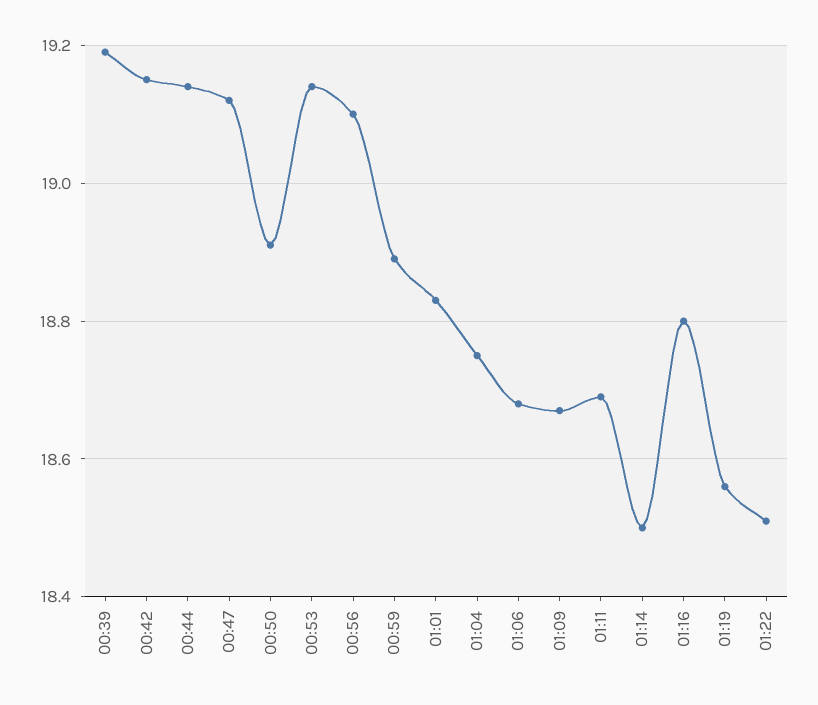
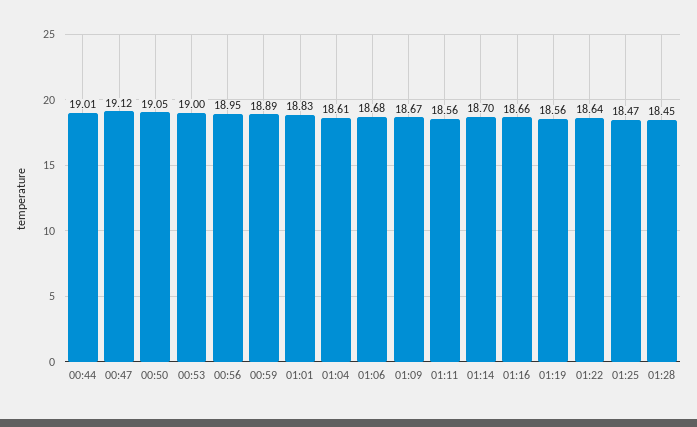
00:39: 19.2 -> none
00:42: 19.15 -> none
00:44: 19.15 -> 19.01
00:50: 18.9 -> 19.05
00:53: 19.15 -> 19
00:56: 19.1 -> 18.95
01:04: 18.75 -> 18.61
01:11: 18.7 -> 18.56
01:14: 18.5 -> 18.7
01:16: 18.8 -> 18.66
01:22: 18.5 -> 18.64
01:25: none -> 18.47
01:28: none -> 18.45

